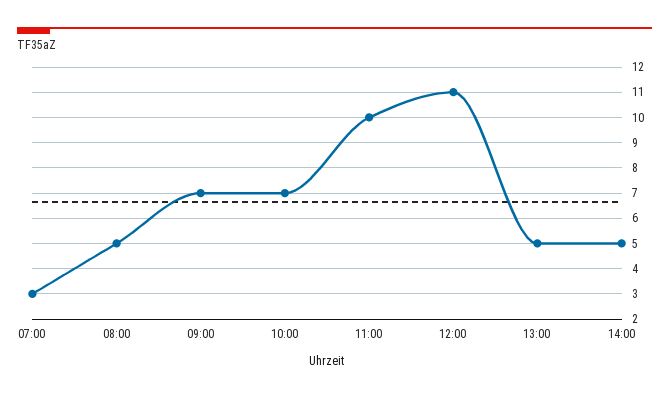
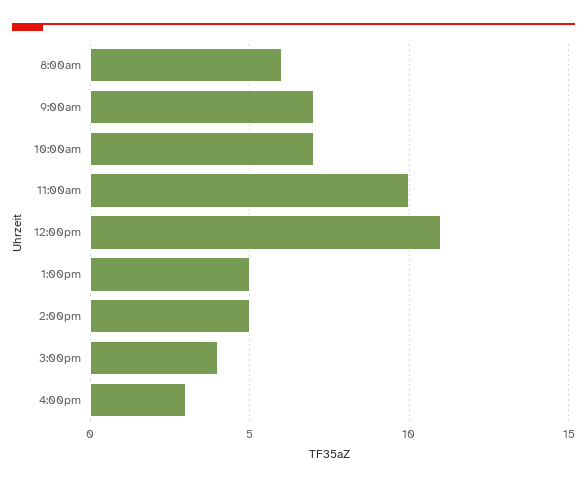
07:00: 3 -> none
08:00: 5 -> 6
3:00pm: none -> 4
4:00pm: none -> 3

